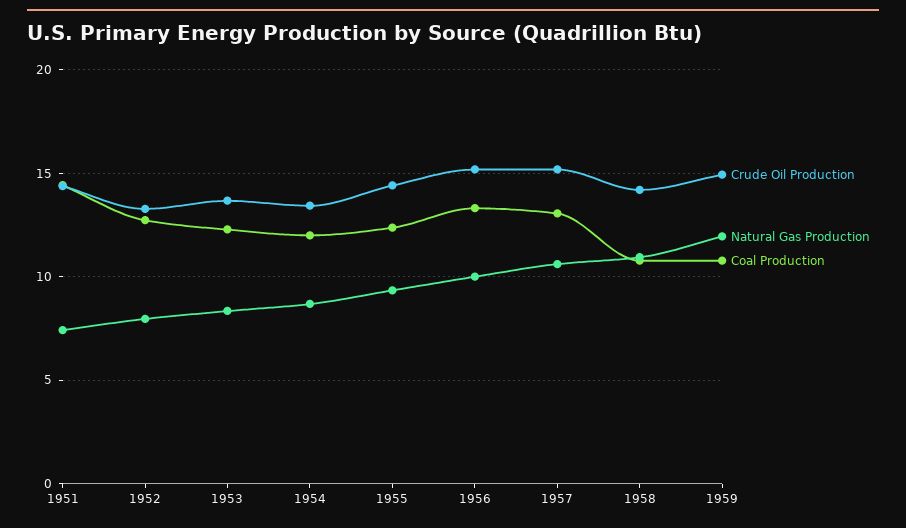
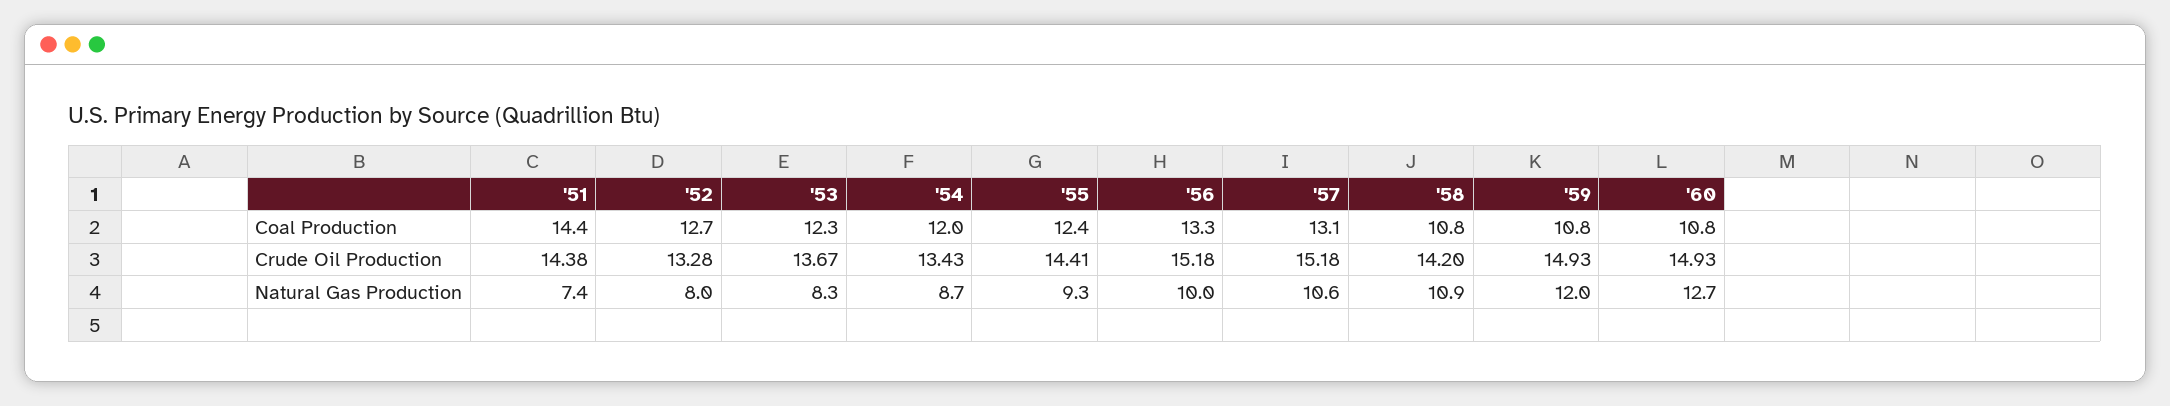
Coal Production, '60: none -> 10.8
Crude Oil Production, '60: none -> 14.93
Natural Gas Production, '60: none -> 12.7

